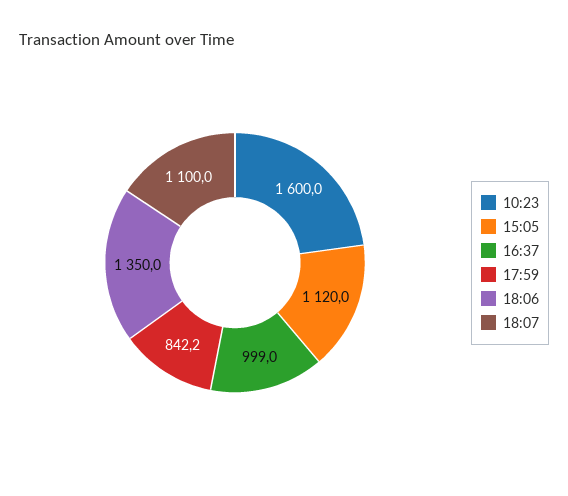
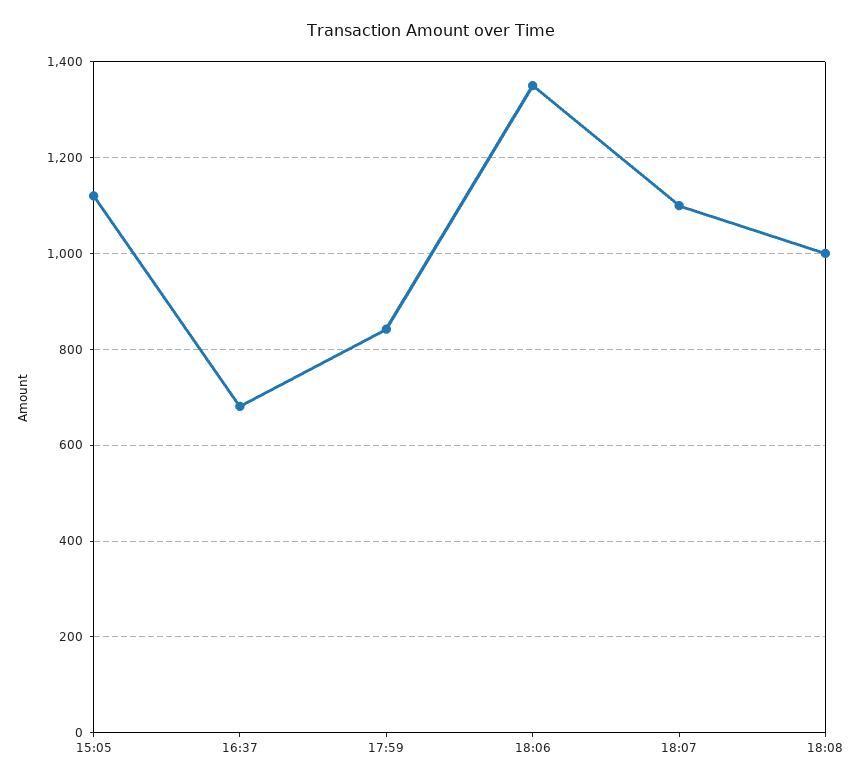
10:23: 1600 -> none
16:37: 999 -> 680
18:08: none -> 1000

